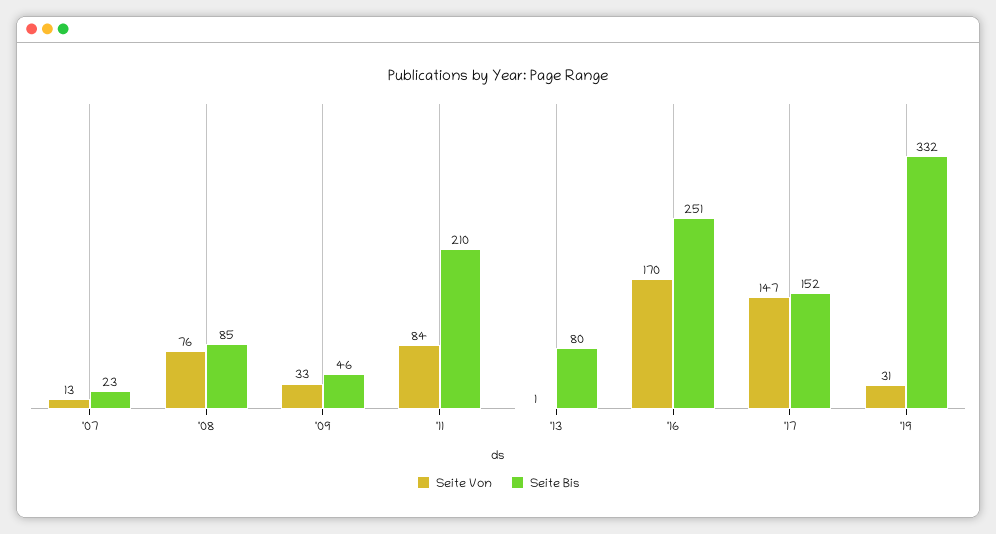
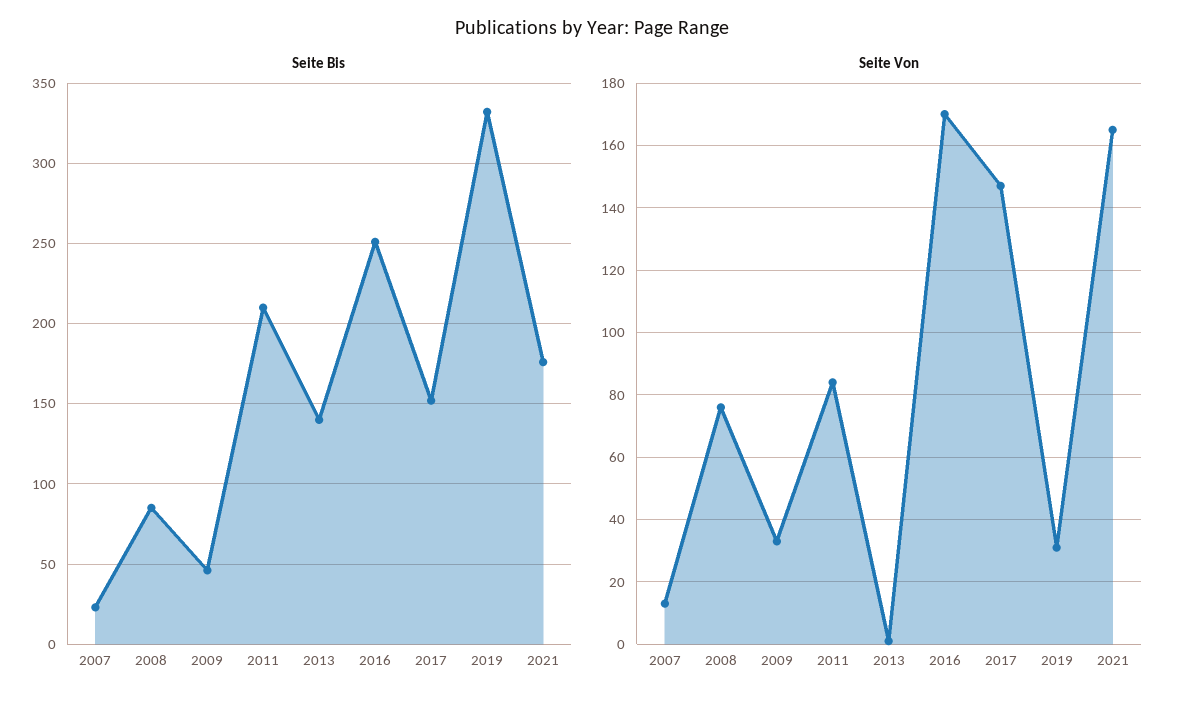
Seite Bis, '13: 80 -> 140
Seite Bis, 2021: none -> 175
Seite Von, 2021: none -> 165

